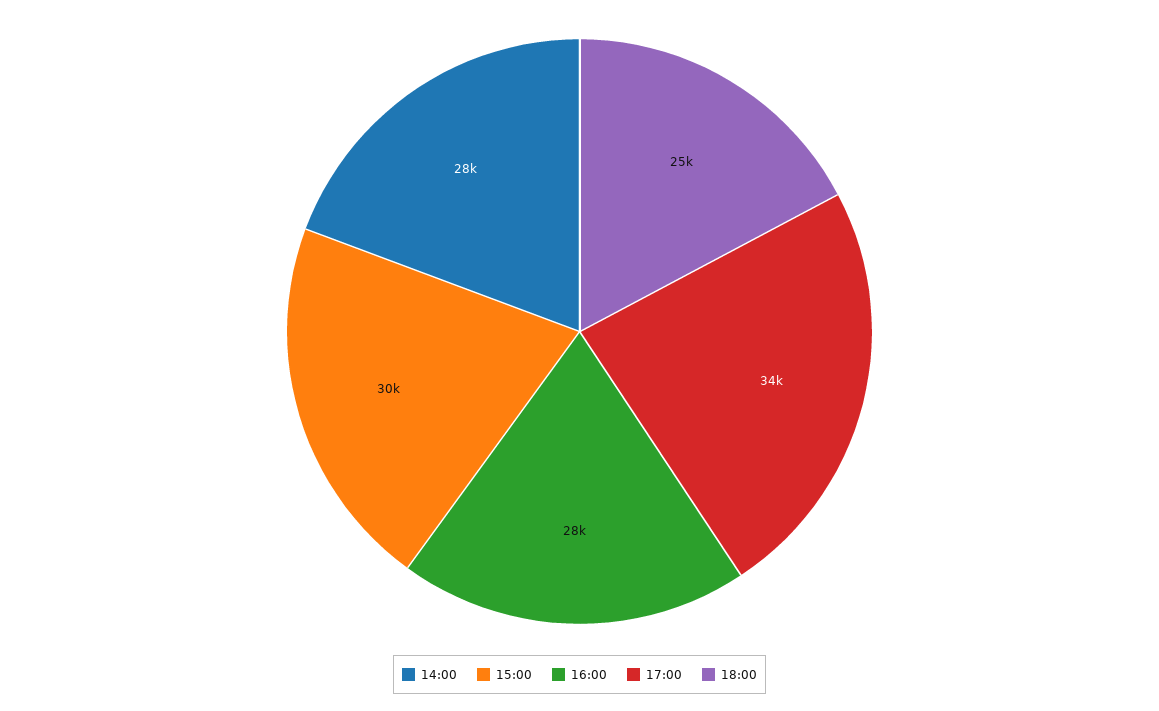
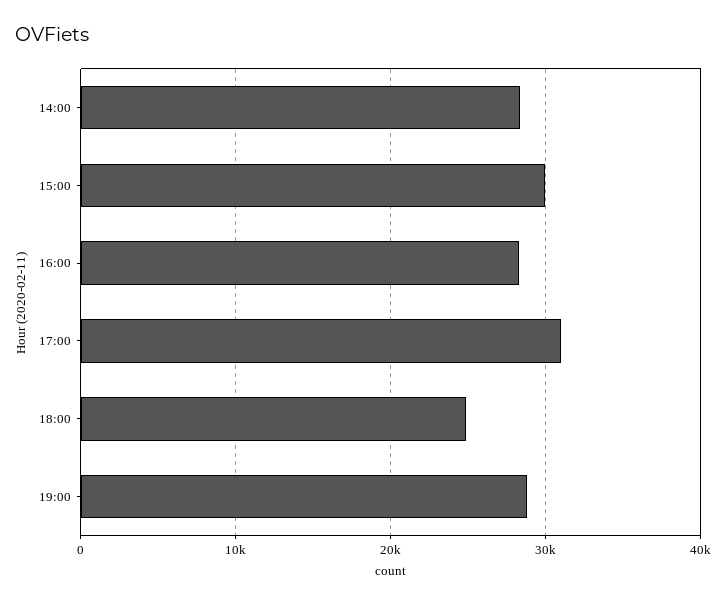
17:00: 34000 -> 31000
19:00: none -> 29000

